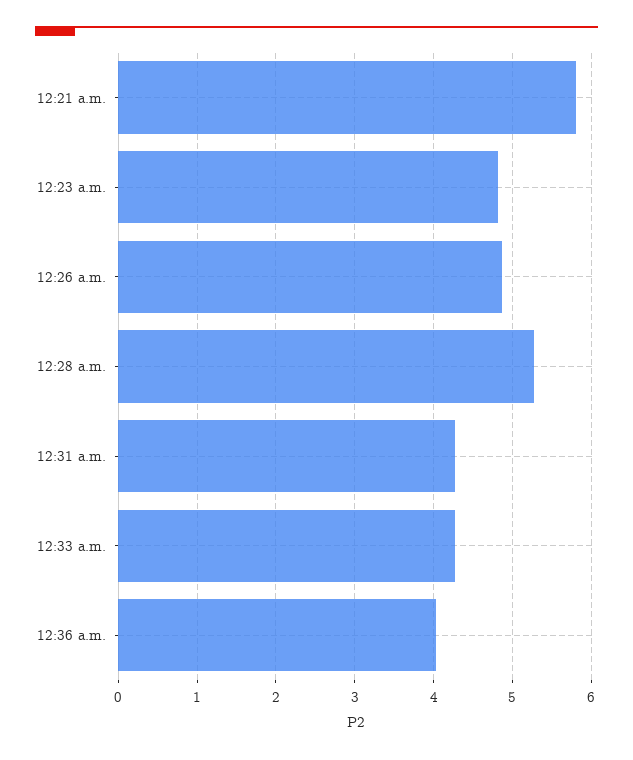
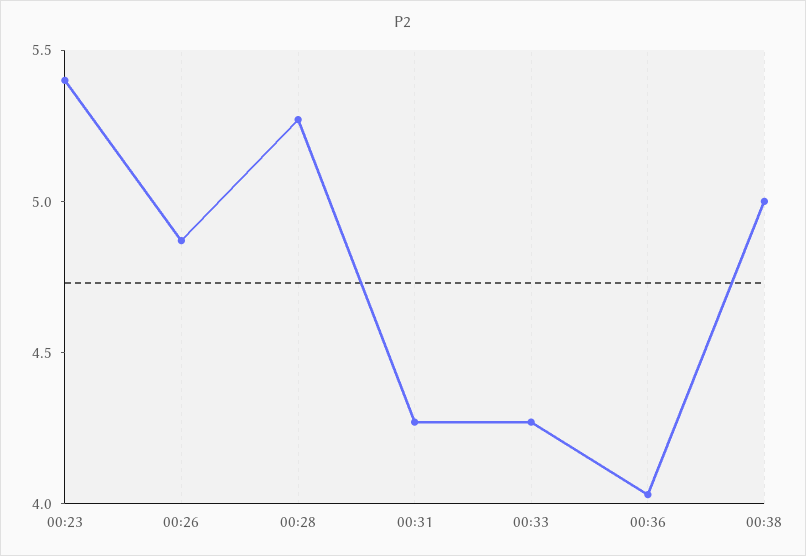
12:21 a.m.: 5.8 -> none
12:23 a.m.: 4.8 -> 5.4
00:38: none -> 5

